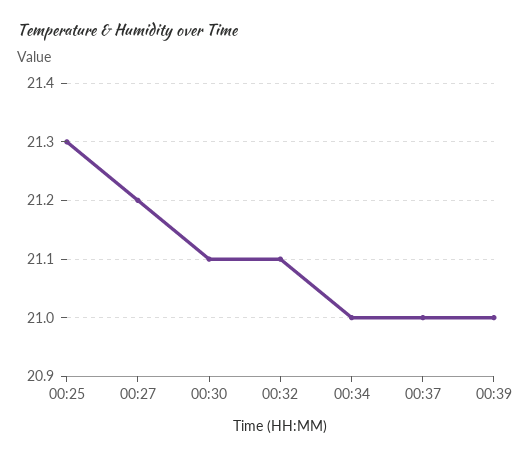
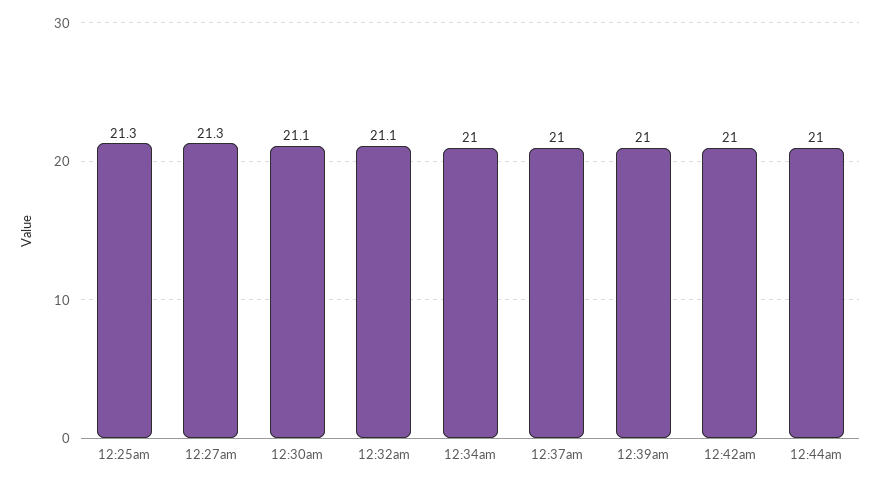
00:27: 21.2 -> 21.3
12:42am: none -> 21
12:44am: none -> 21

